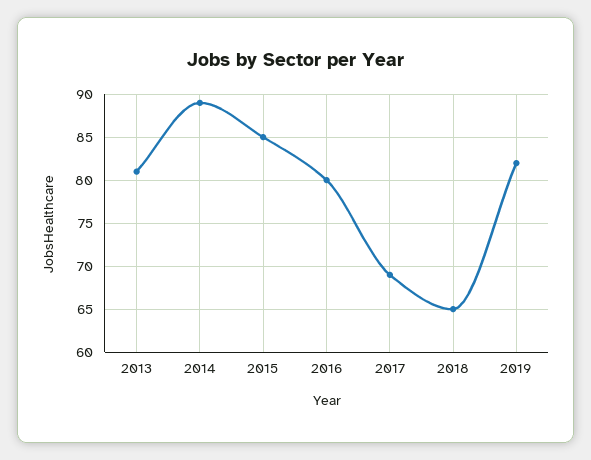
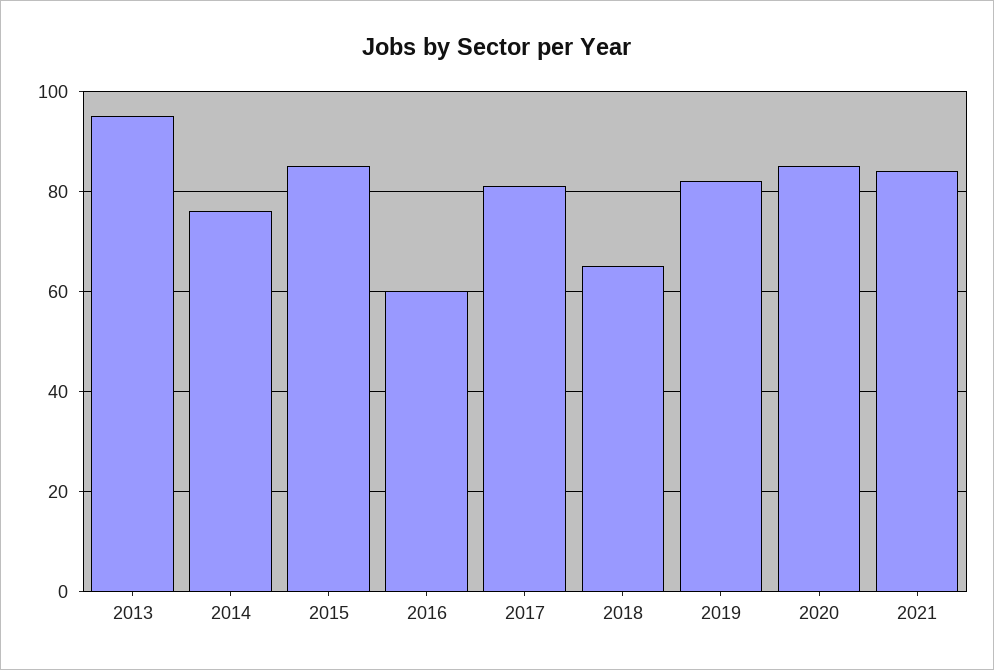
2013: 81 -> 95
2014: 89 -> 75
2016: 80 -> 60
2017: 69 -> 80
2020: none -> 85
2021: none -> 85

